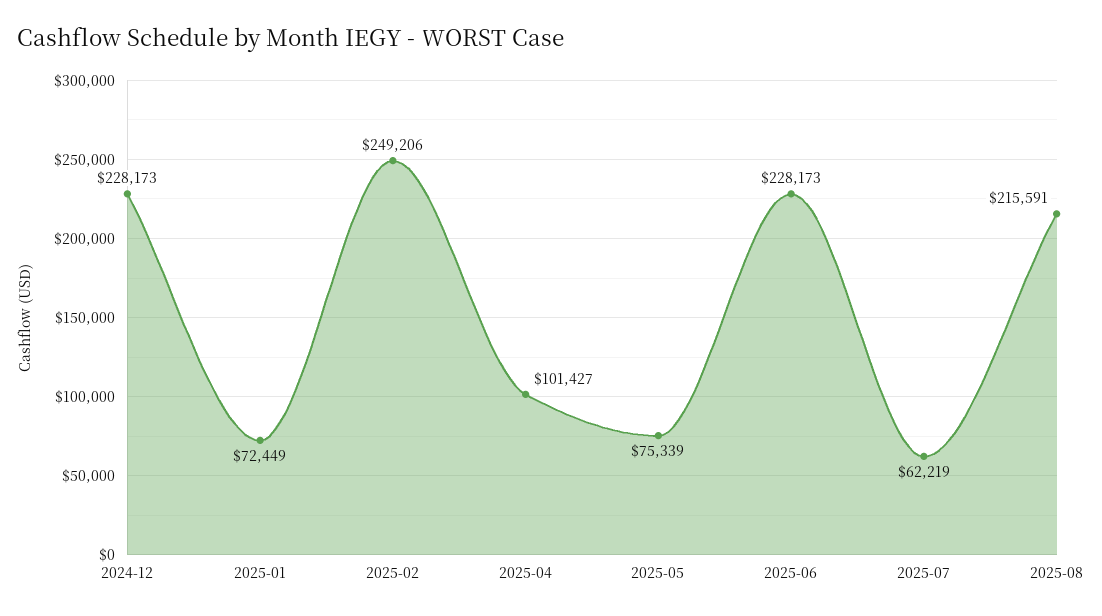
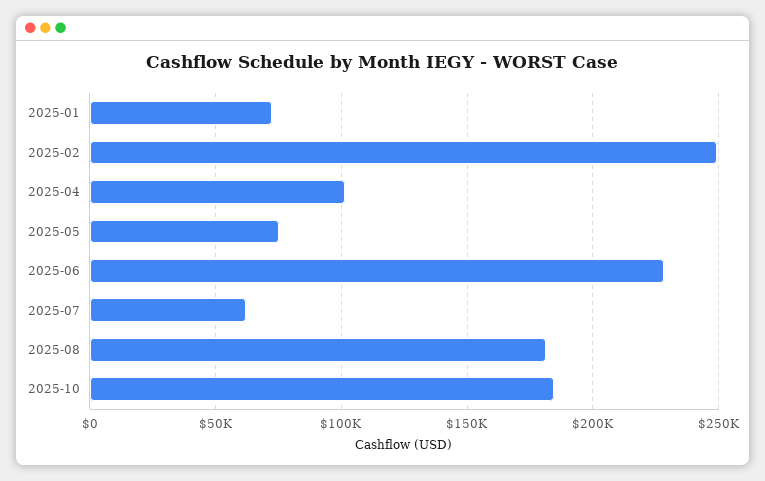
2024-12: 228173 -> none
2025-08: 215591 -> 180000
2025-10: none -> 185000

